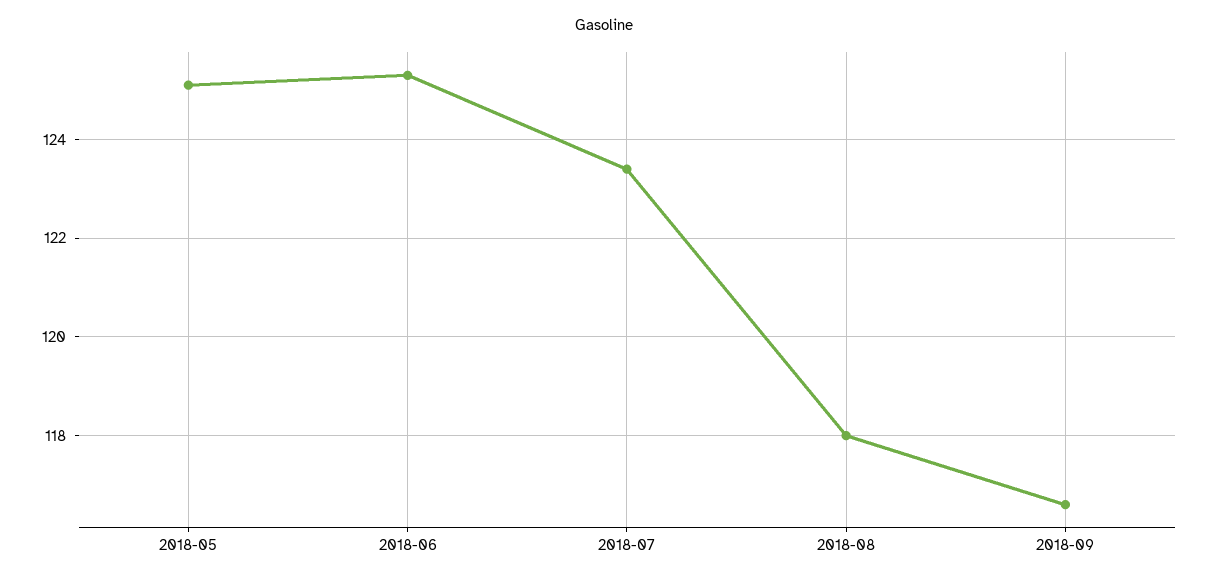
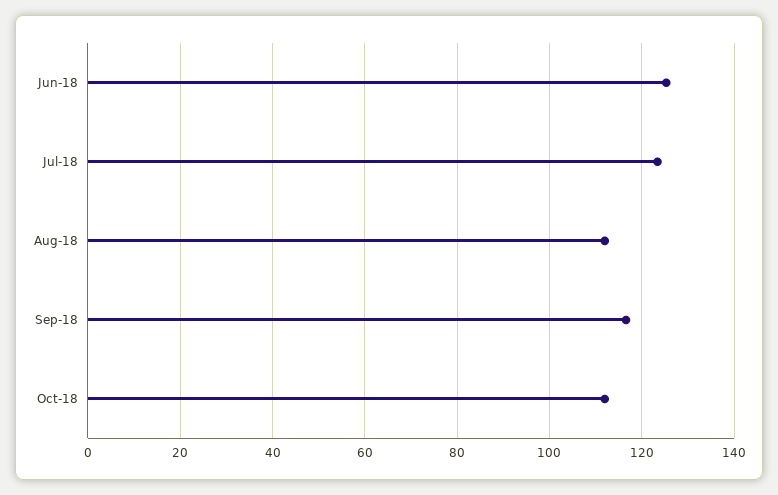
2018-05: 125 -> none
2018-08: 118 -> 112
Oct-18: none -> 112

